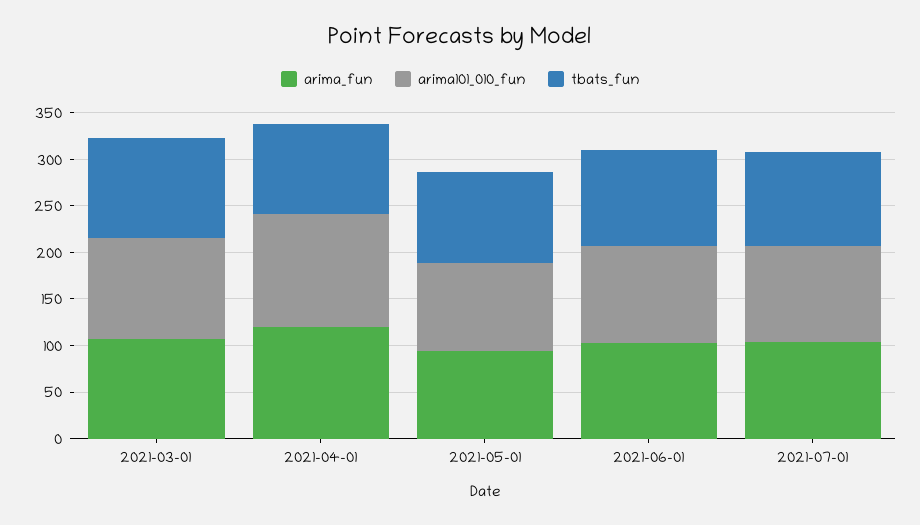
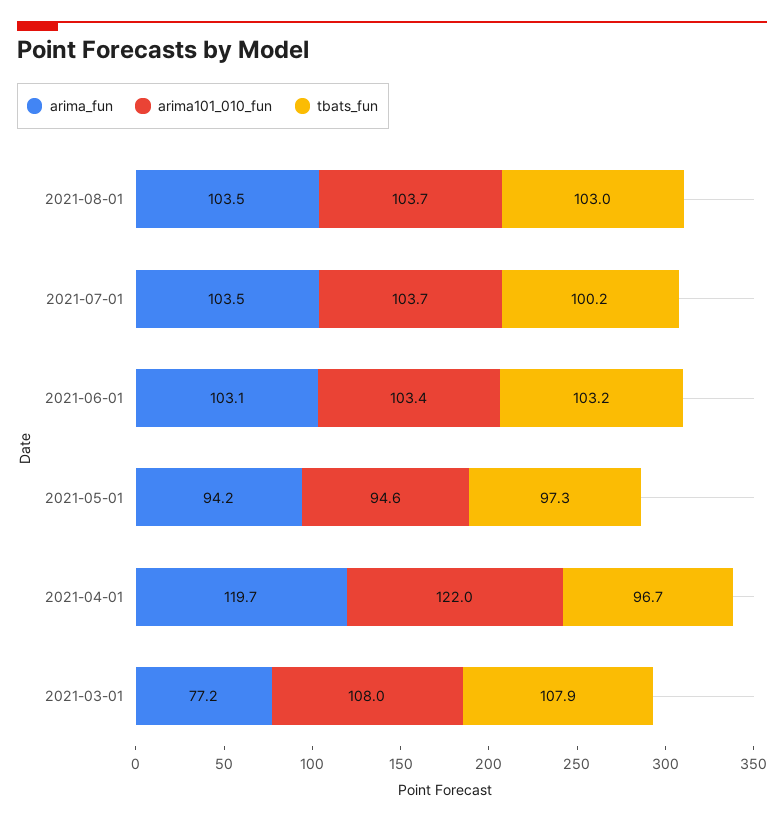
arima_fun, 2021-03-01: 110 -> 77.2
arima_fun, 2021-08-01: none -> 103.5
arima101_010_fun, 2021-08-01: none -> 103.7
tbats_fun, 2021-08-01: none -> 103

